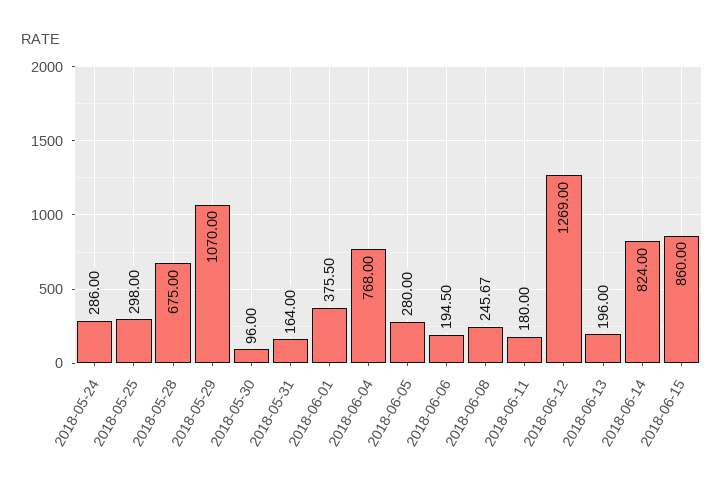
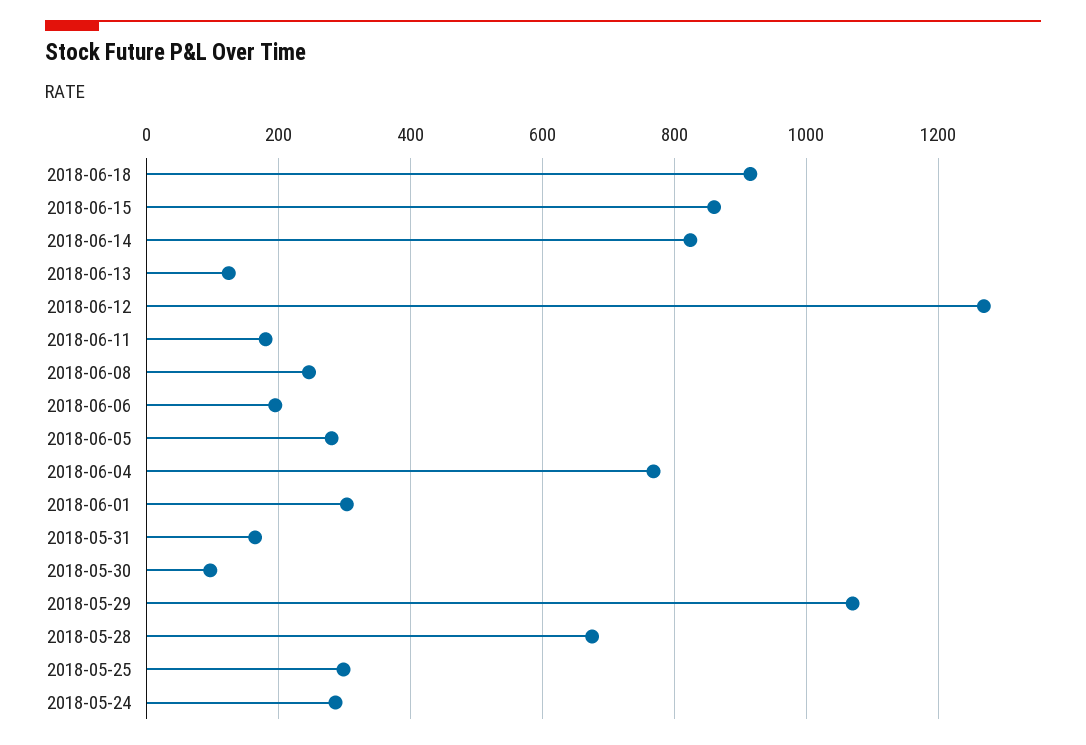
2018-06-01: 375.5 -> 300
2018-06-13: 196 -> 120
2018-06-18: none -> 920

